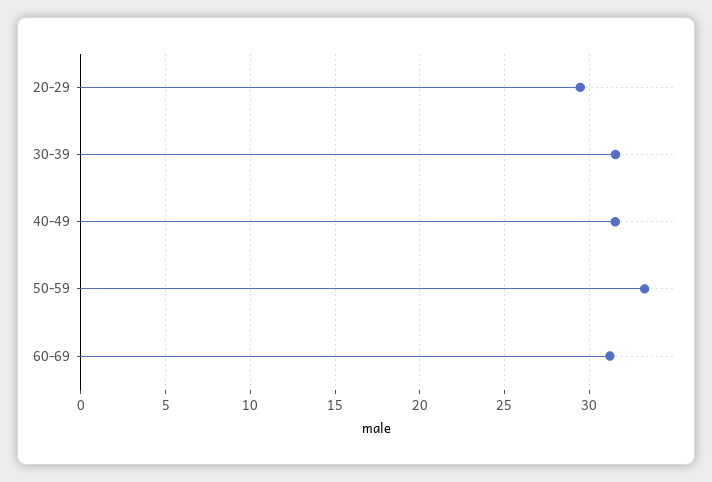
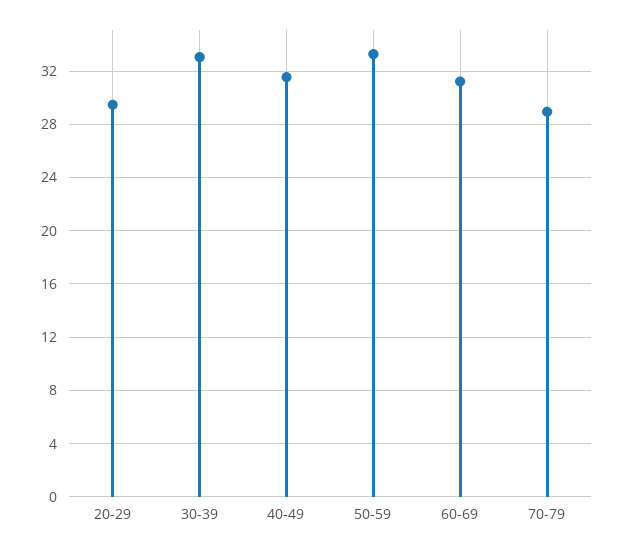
30-39: 31.5 -> 33
70-79: none -> 29

